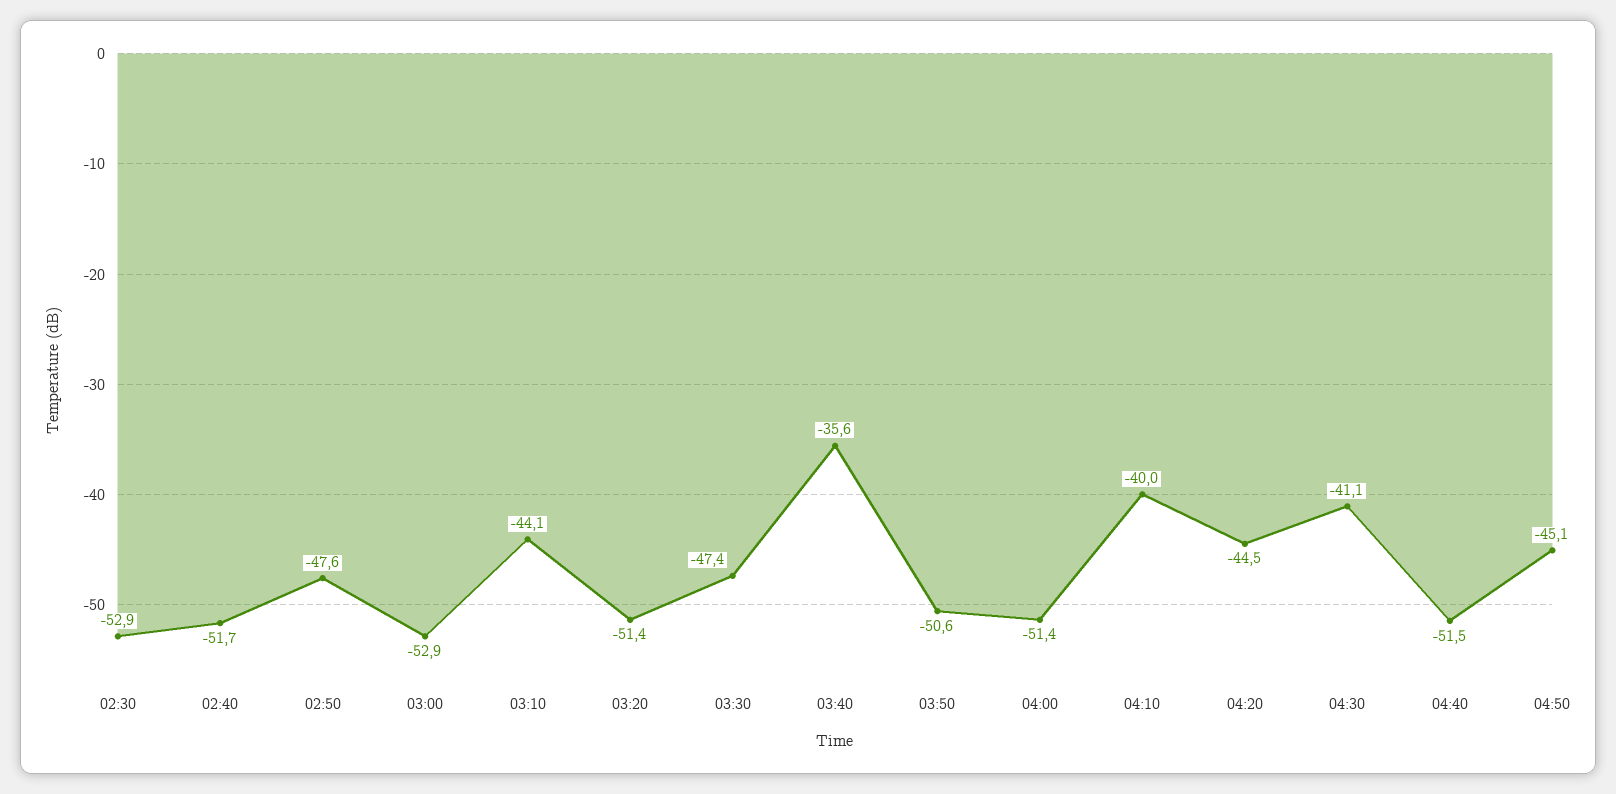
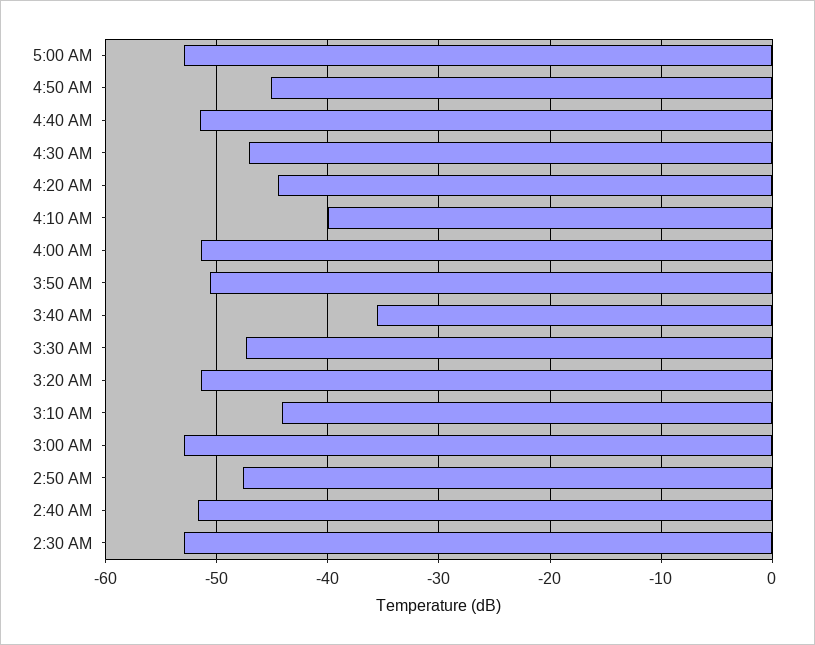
04:30: -41.1 -> -47
5:00 AM: none -> -53

